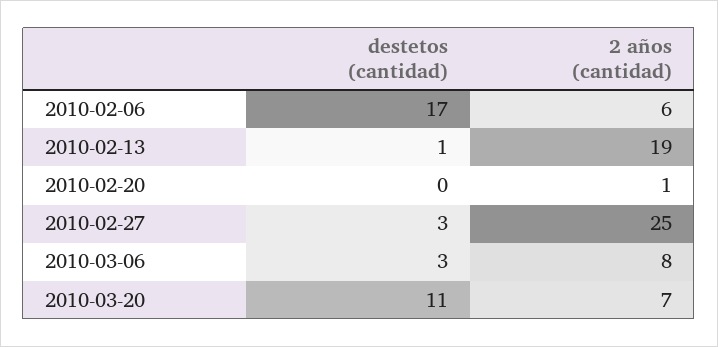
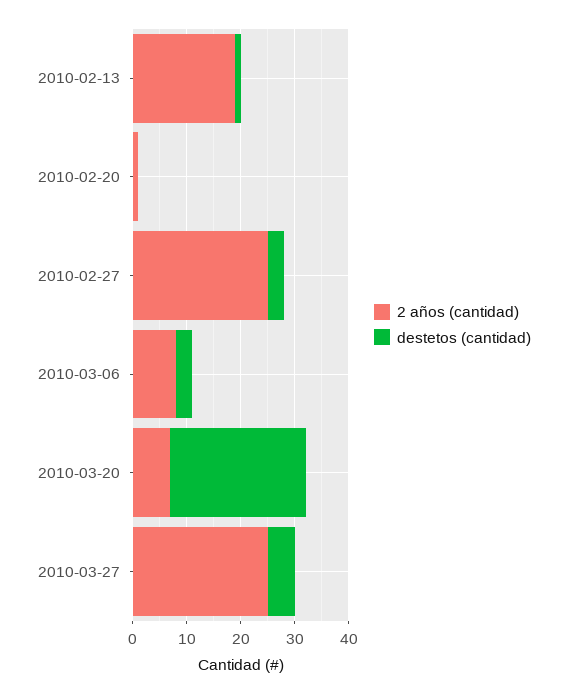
destetos (cantidad), 2010-02-06: 17 -> none
2 años (cantidad), 2010-02-06: 6 -> none
destetos (cantidad), 2010-03-20: 11 -> 25
2 años (cantidad), 2010-03-27: none -> 25
destetos (cantidad), 2010-03-27: none -> 5

